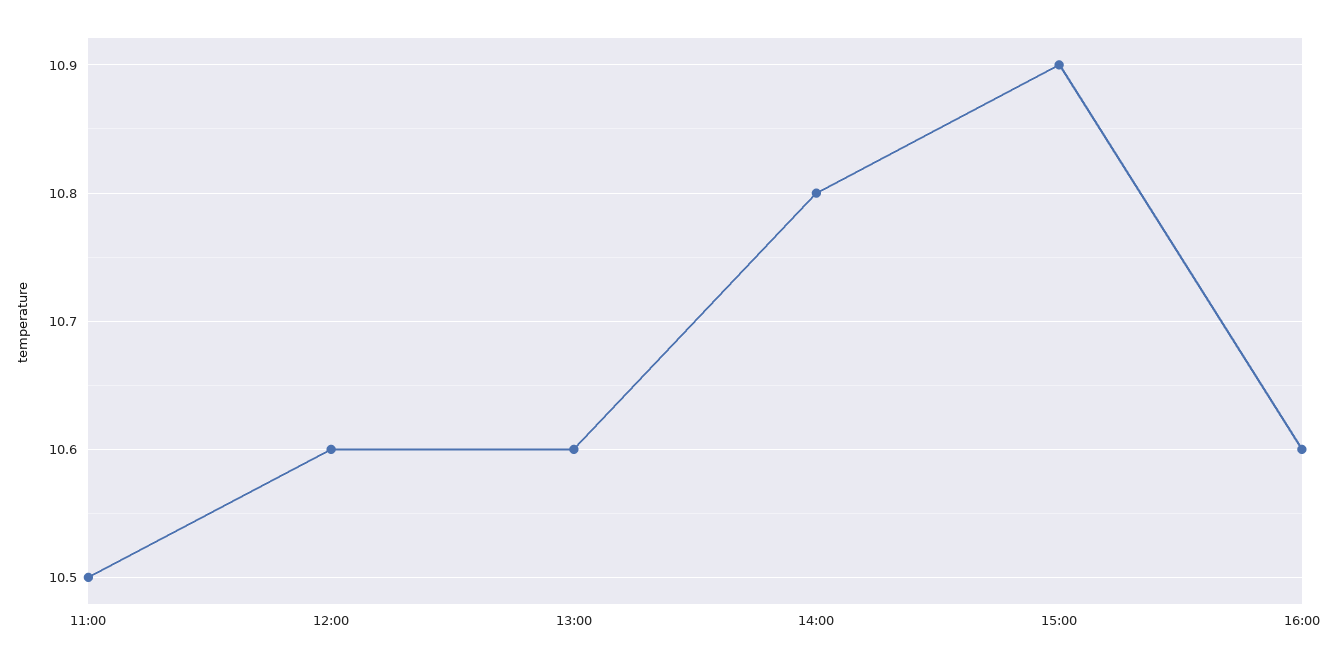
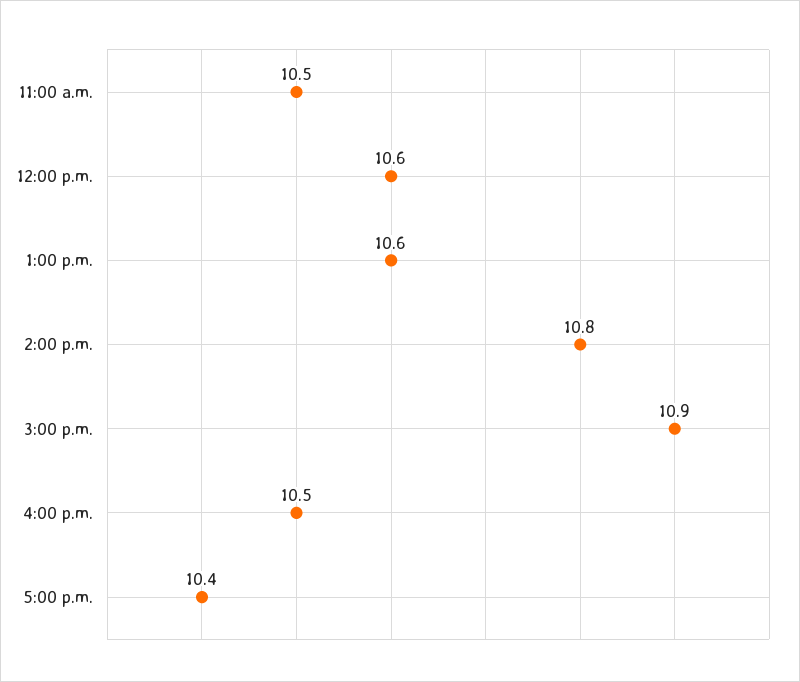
16:00: 10.6 -> 10.5
5:00 p.m.: none -> 10.4

